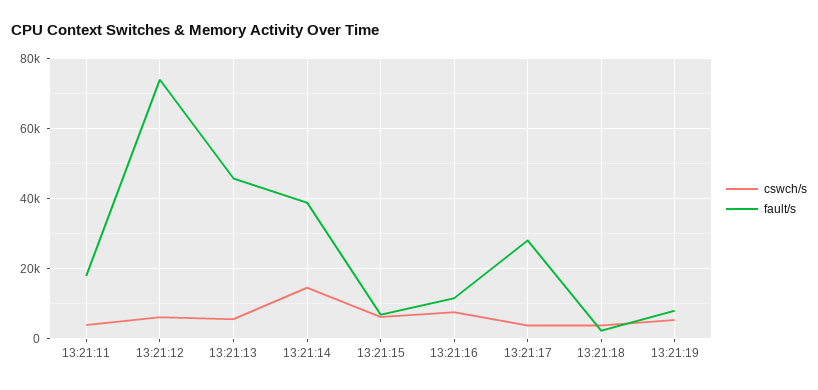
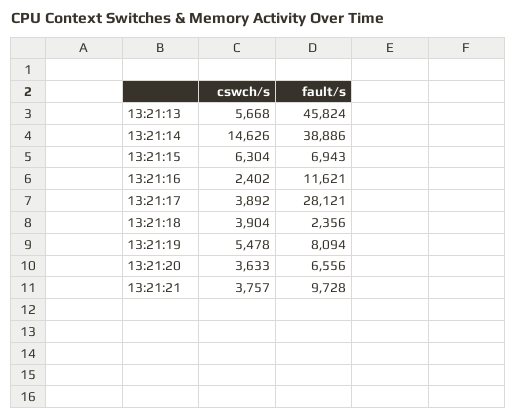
cswch/s, 13:21:11: 4000 -> none
fault/s, 13:21:11: 18000 -> none
cswch/s, 13:21:12: 6000 -> none
fault/s, 13:21:12: 74000 -> none
cswch/s, 13:21:16: 8000 -> 2402
cswch/s, 13:21:20: none -> 3633
fault/s, 13:21:20: none -> 6556
cswch/s, 13:21:21: none -> 3757
fault/s, 13:21:21: none -> 9728

